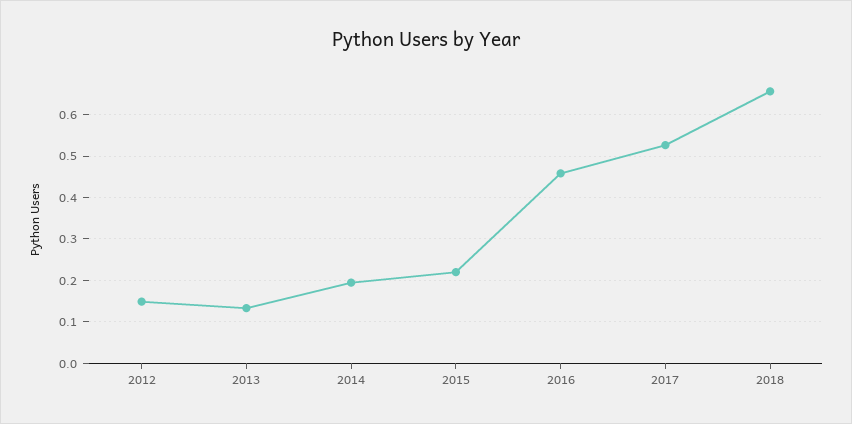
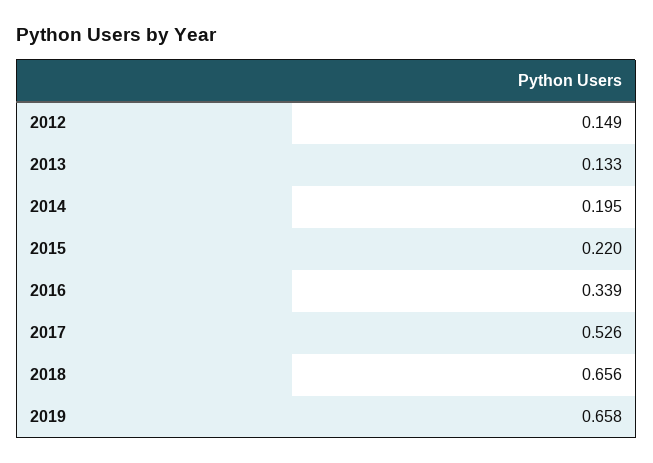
2016: 0.46 -> 0.339
2019: none -> 0.658

